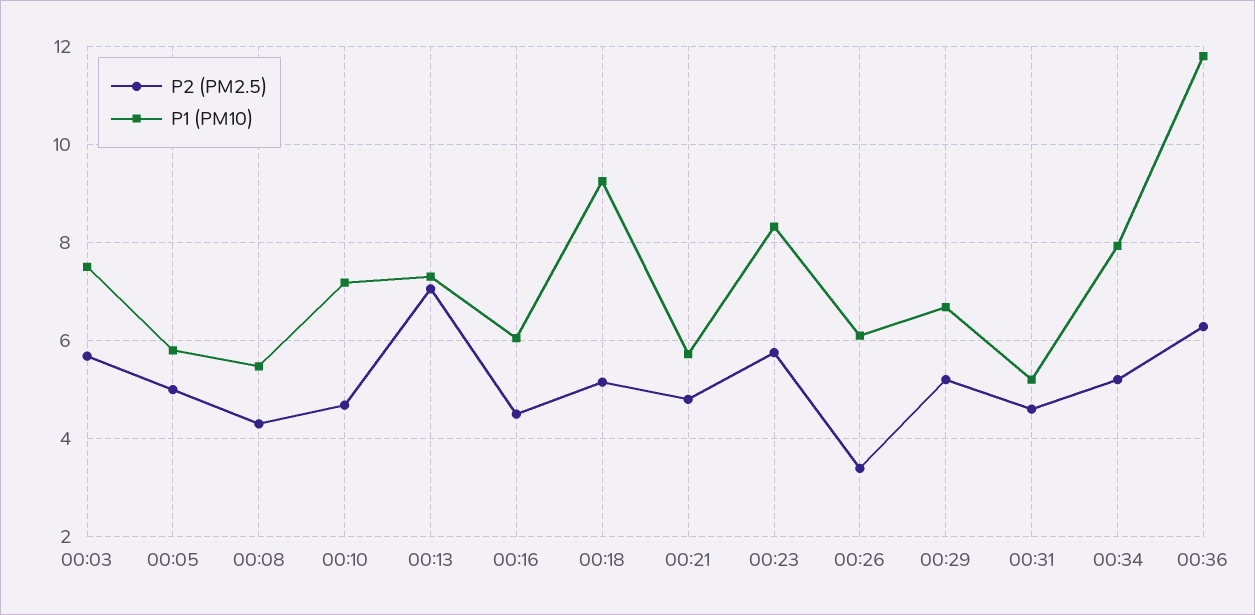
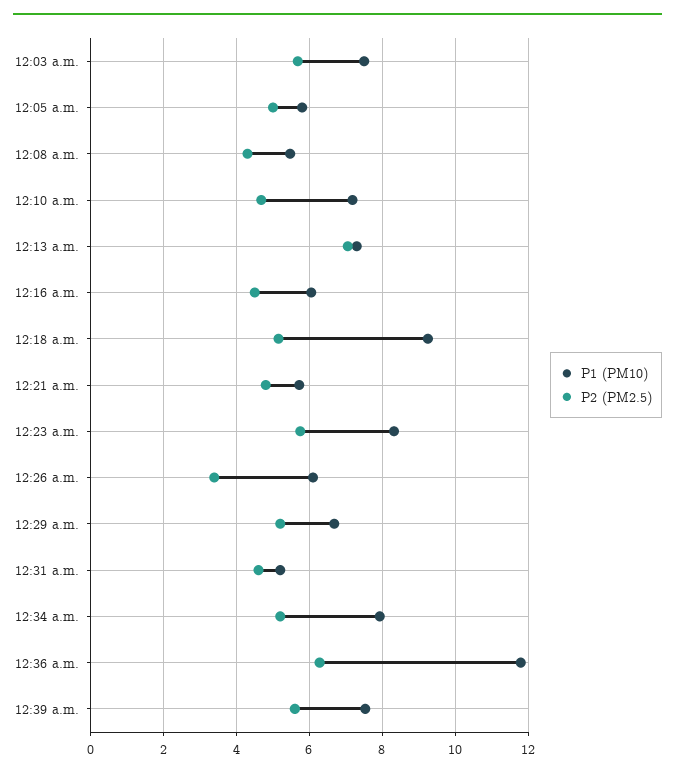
P1 (PM10), 12:39 a.m.: none -> 7.6
P2 (PM2.5), 12:39 a.m.: none -> 5.6

